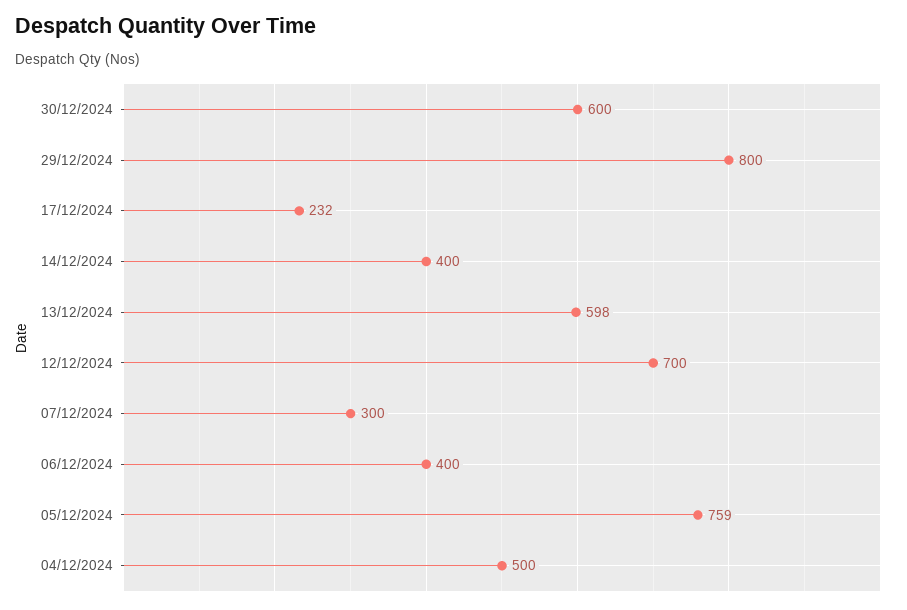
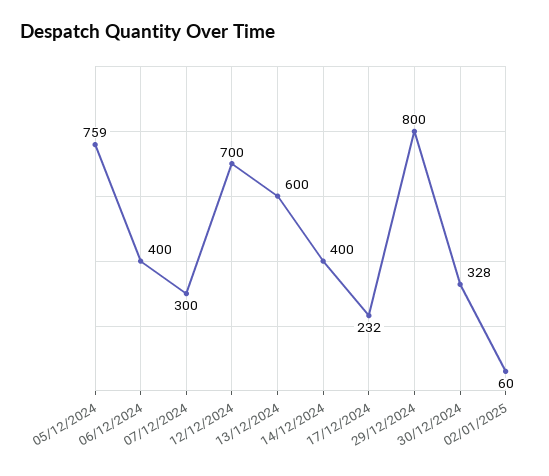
30/12/2024: 600 -> 328
13/12/2024: 598 -> 600
04/12/2024: 500 -> none
02/01/2025: none -> 60

